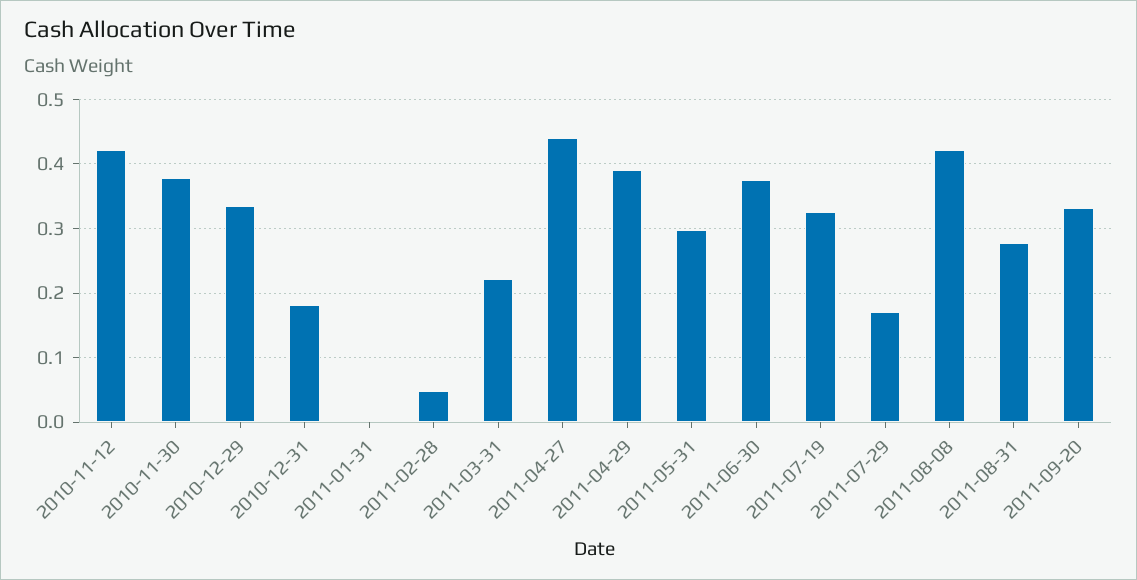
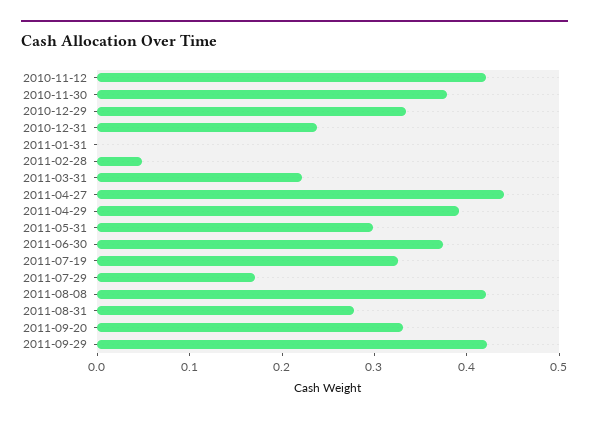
2010-12-31: 0.18 -> 0.24
2011-09-29: none -> 0.42

